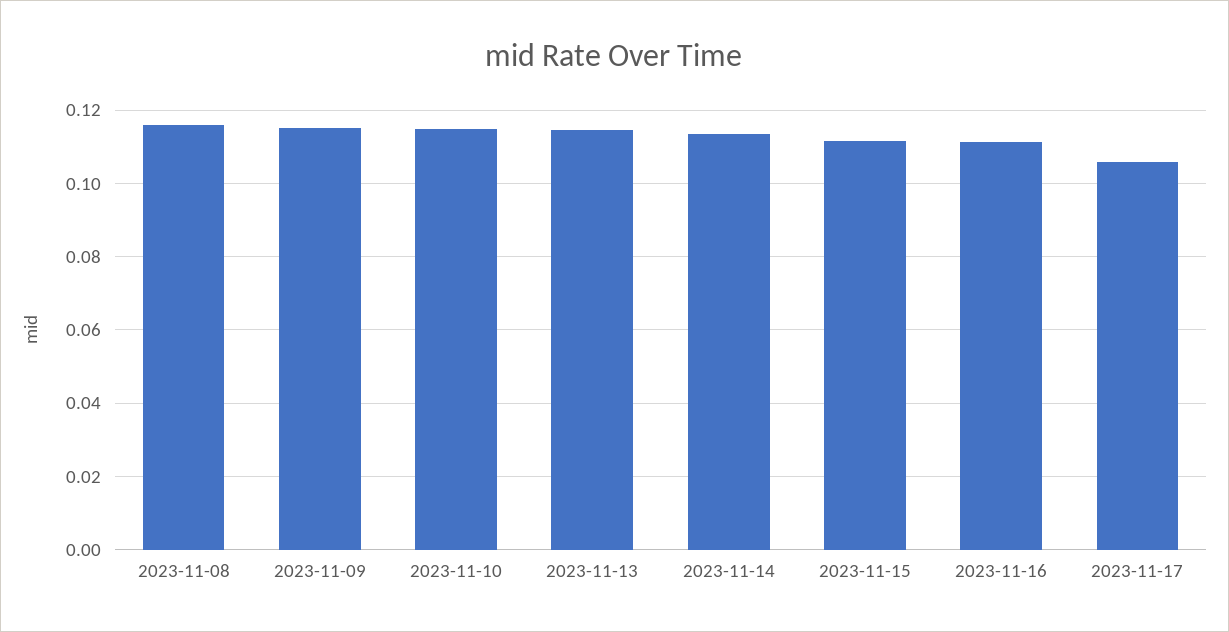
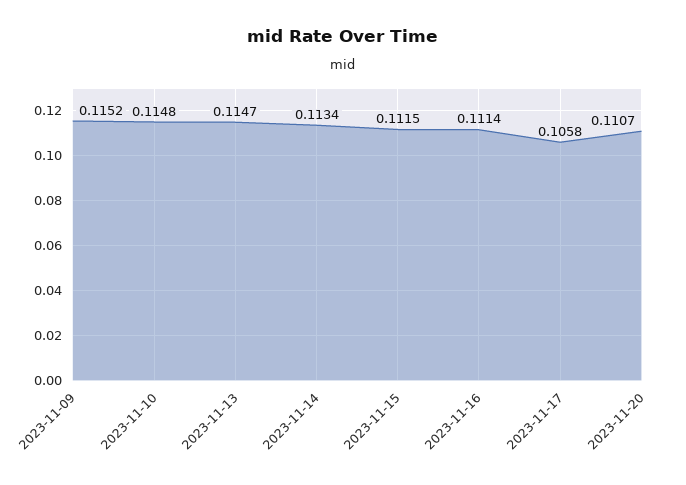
2023-11-08: 0.116 -> none
2023-11-20: none -> 0.1107

